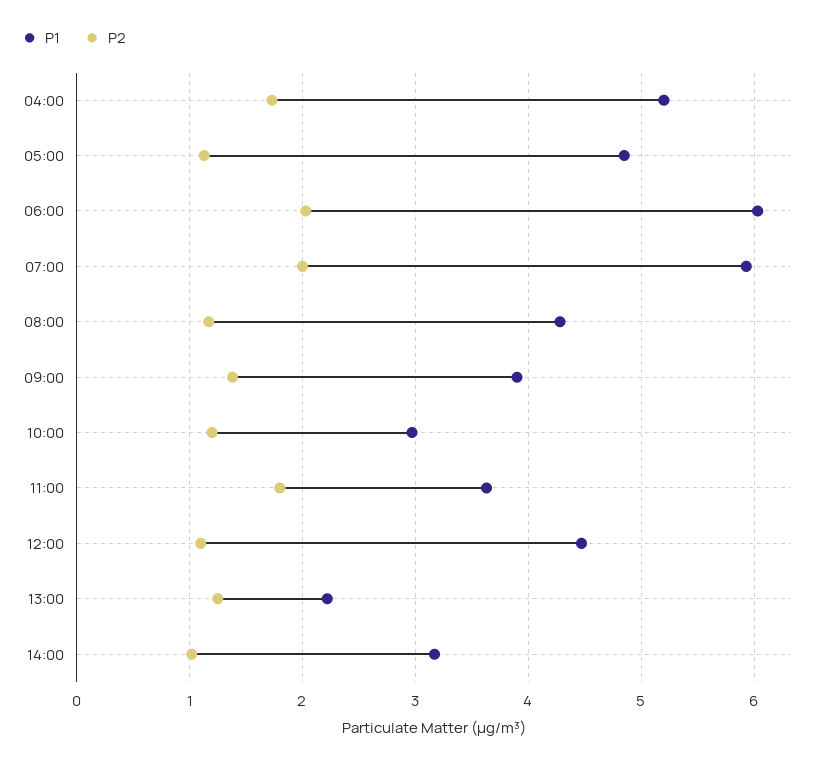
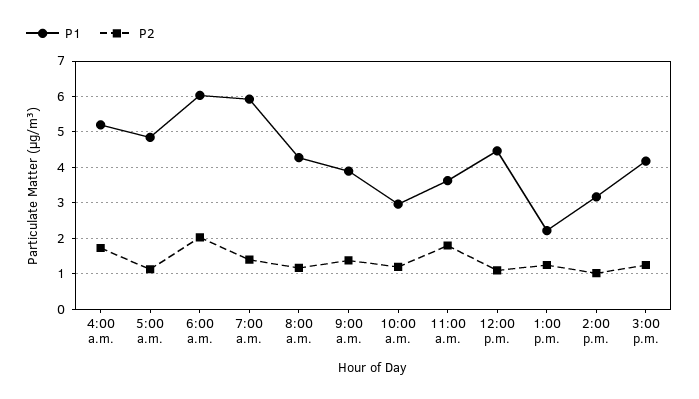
P2, 07:00: 2 -> 1.4
P1, 3:00 p.m.: none -> 4.2
P2, 3:00 p.m.: none -> 1.2

